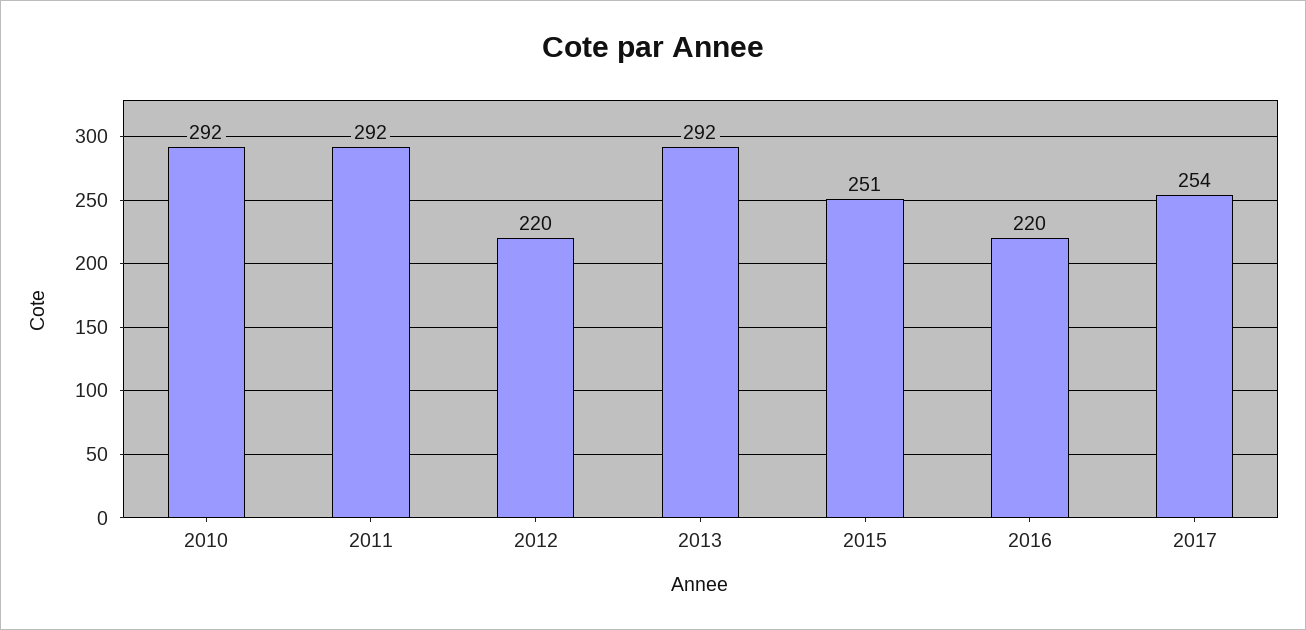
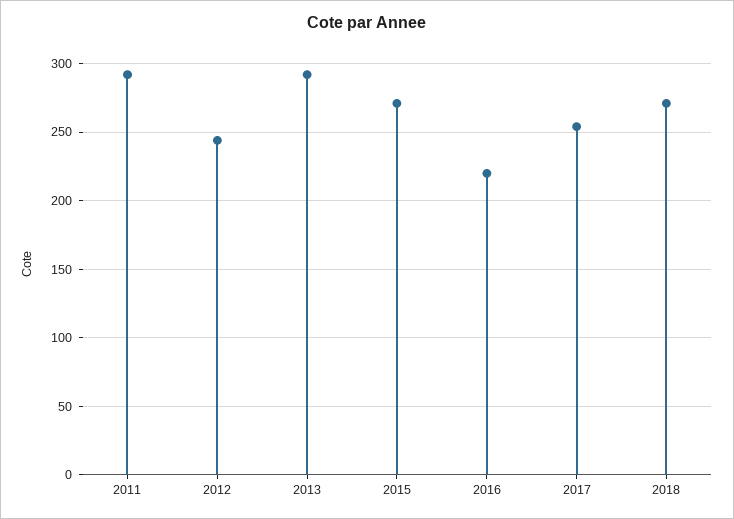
2010: 292 -> none
2012: 220 -> 245
2015: 251 -> 270
2018: none -> 270

